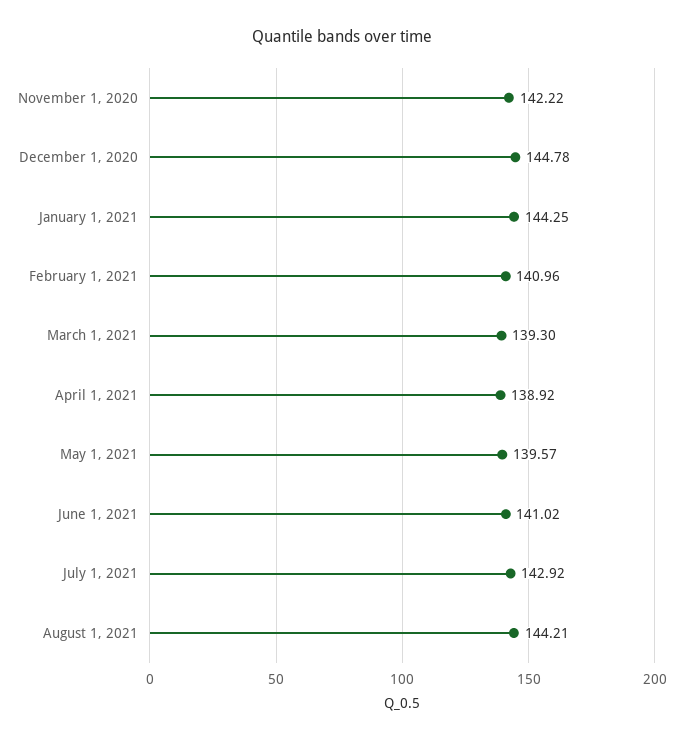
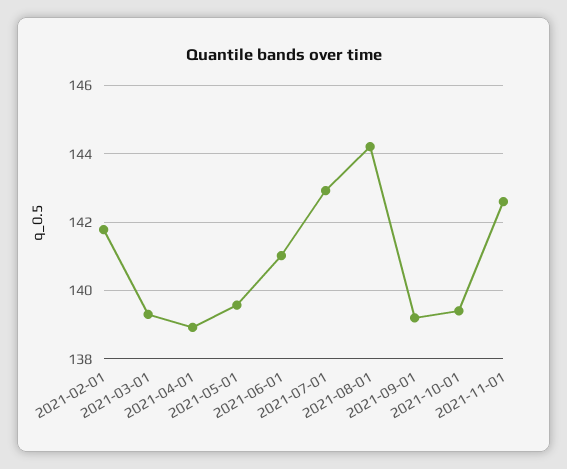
November 1, 2020: 142.22 -> none
December 1, 2020: 144.78 -> none
January 1, 2021: 144.25 -> none
February 1, 2021: 140.96 -> 141.8
2021-09-01: none -> 139.2
2021-10-01: none -> 139.4
2021-11-01: none -> 142.6

